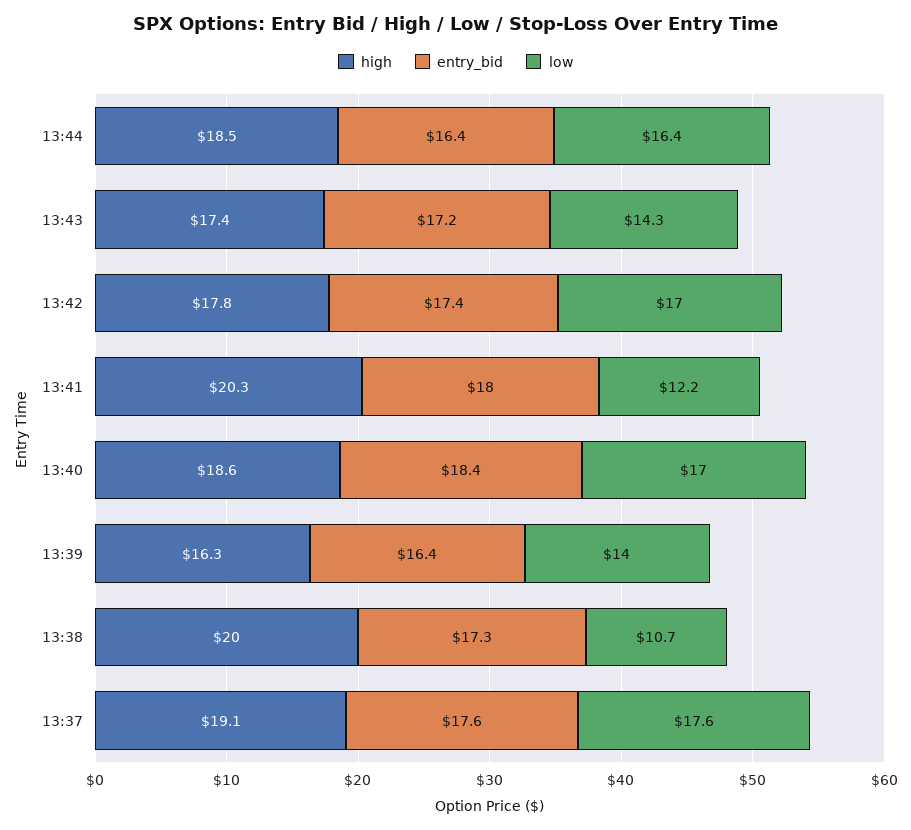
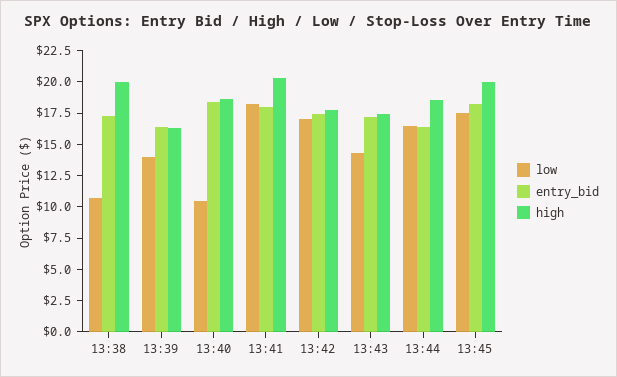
low, 13:41: 12.2 -> 17.5
low, 13:40: 17 -> 10
high, 13:37: 19.1 -> none
entry_bid, 13:37: 17.6 -> none
low, 13:37: 17.6 -> none
low, 13:45: none -> 17.5
entry_bid, 13:45: none -> 17.5
high, 13:45: none -> 20

